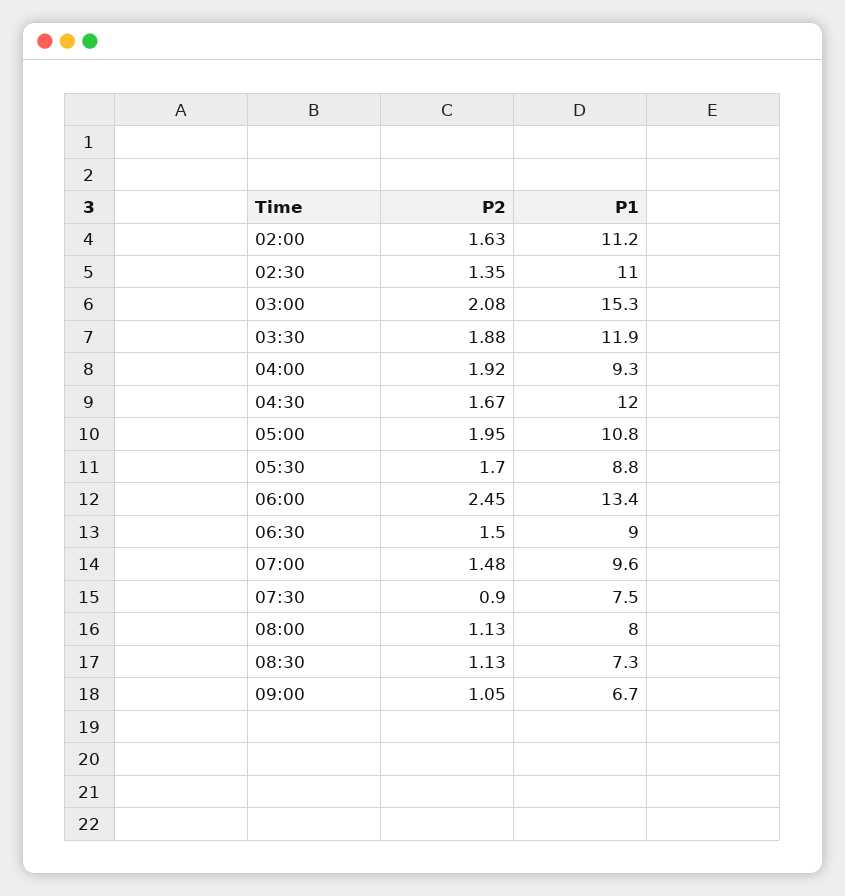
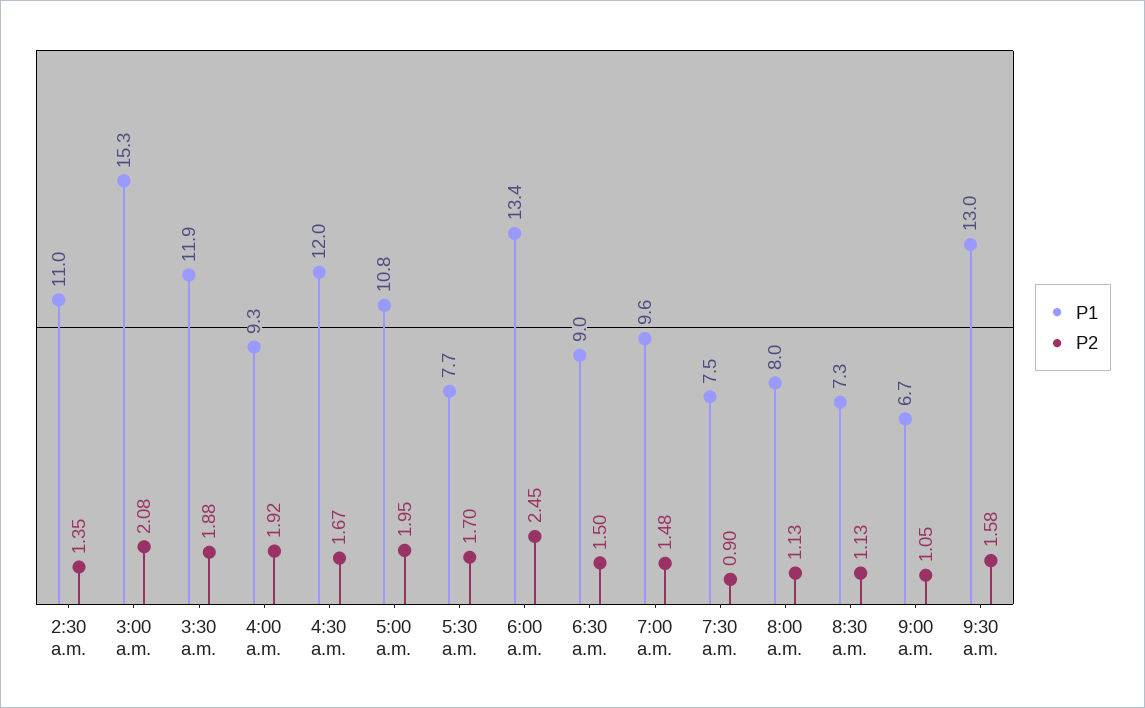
P2, 02:00: 1.63 -> none
P1, 02:00: 11.2 -> none
P1, 05:30: 8.8 -> 7.7
P1, 9:30 a.m.: none -> 13
P2, 9:30 a.m.: none -> 1.58

